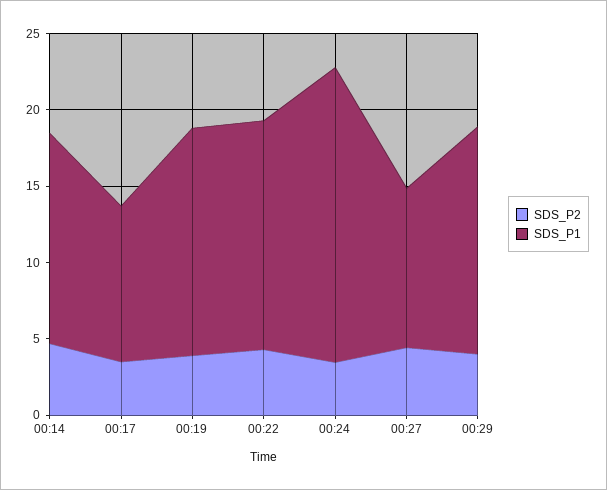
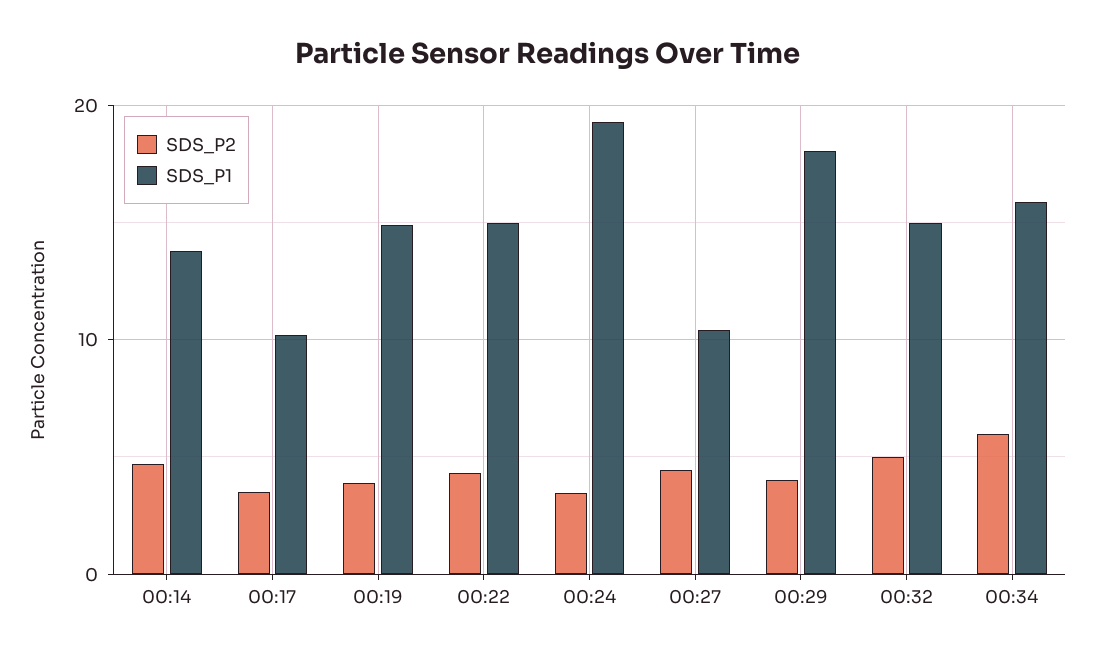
SDS_P1, 00:29: 15 -> 18
SDS_P2, 00:32: none -> 5
SDS_P1, 00:32: none -> 15
SDS_P2, 00:34: none -> 6
SDS_P1, 00:34: none -> 16

